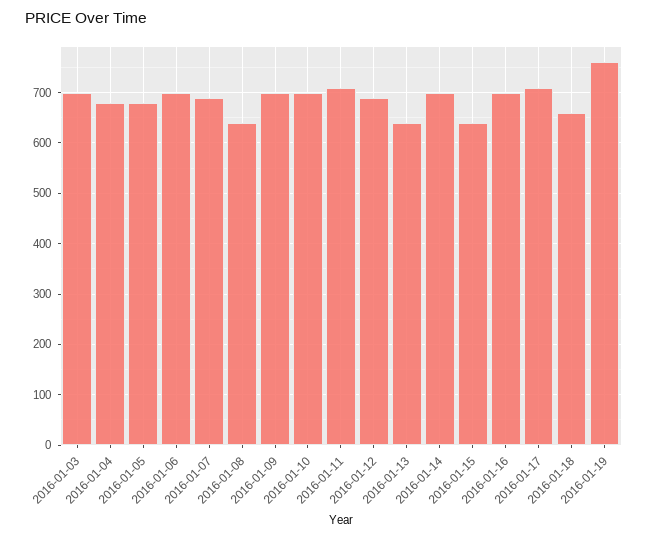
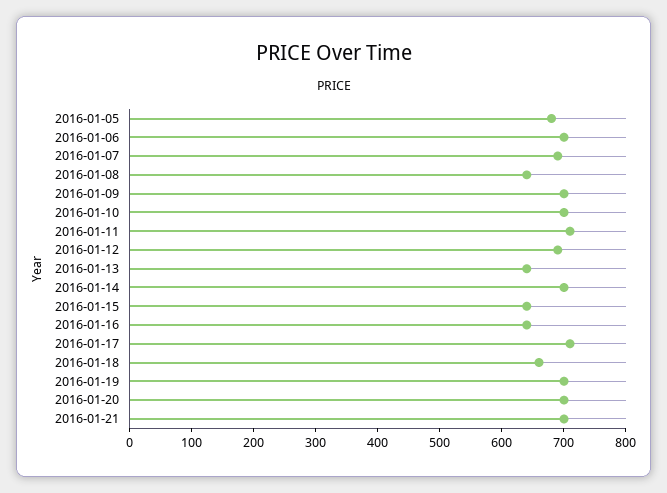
2016-01-03: 700 -> none
2016-01-04: 680 -> none
2016-01-16: 700 -> 640
2016-01-19: 760 -> 700
2016-01-20: none -> 700
2016-01-21: none -> 700

